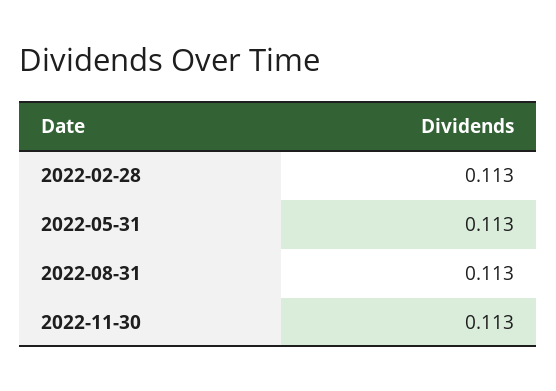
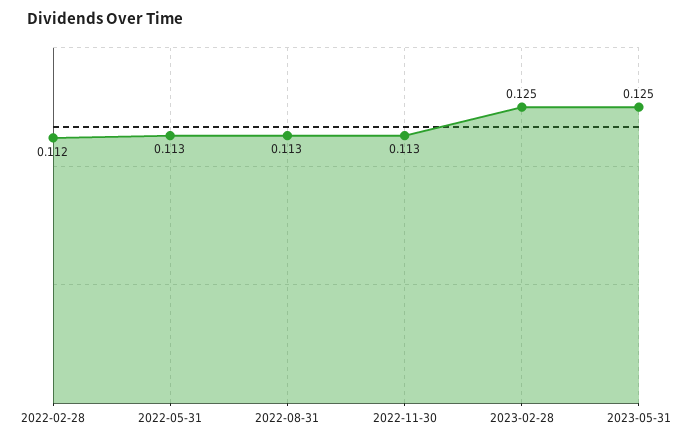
2022-02-28: 0.113 -> 0.112
2023-02-28: none -> 0.125
2023-05-31: none -> 0.125

